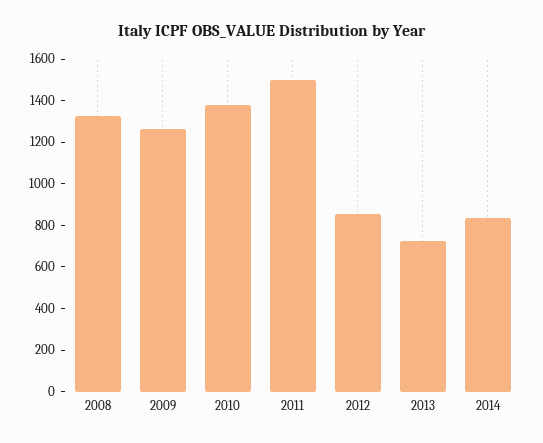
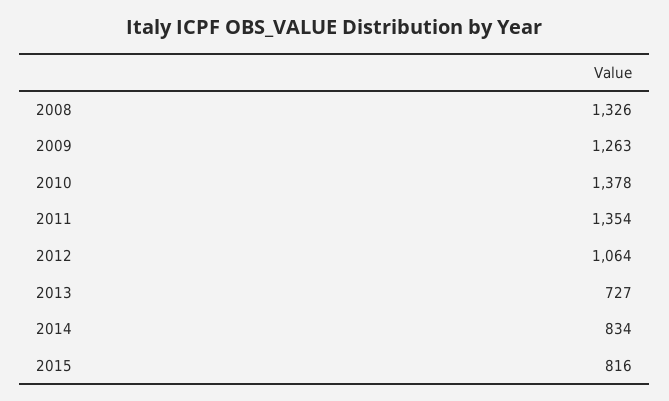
2011: 1500 -> 1354
2012: 850 -> 1064
2015: none -> 816

